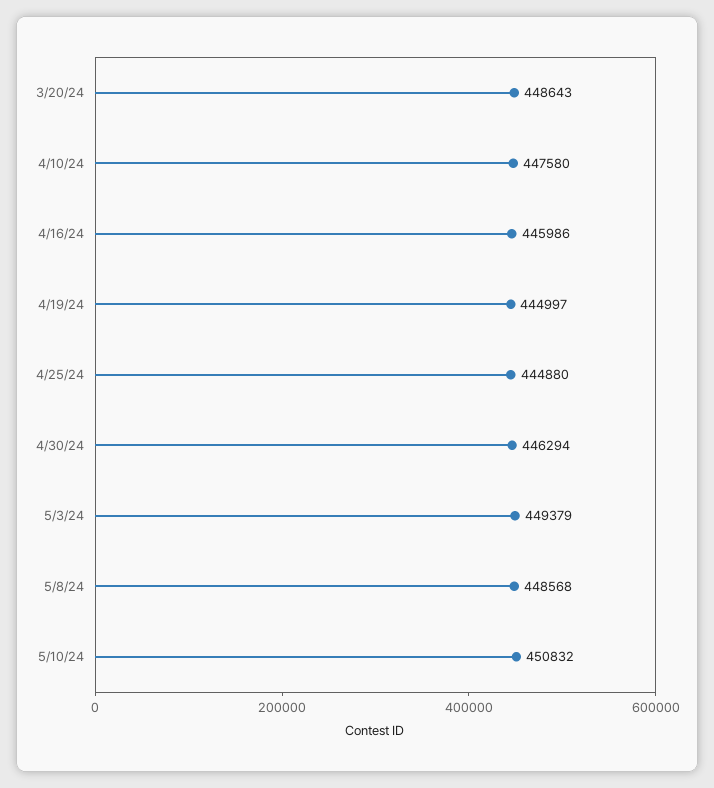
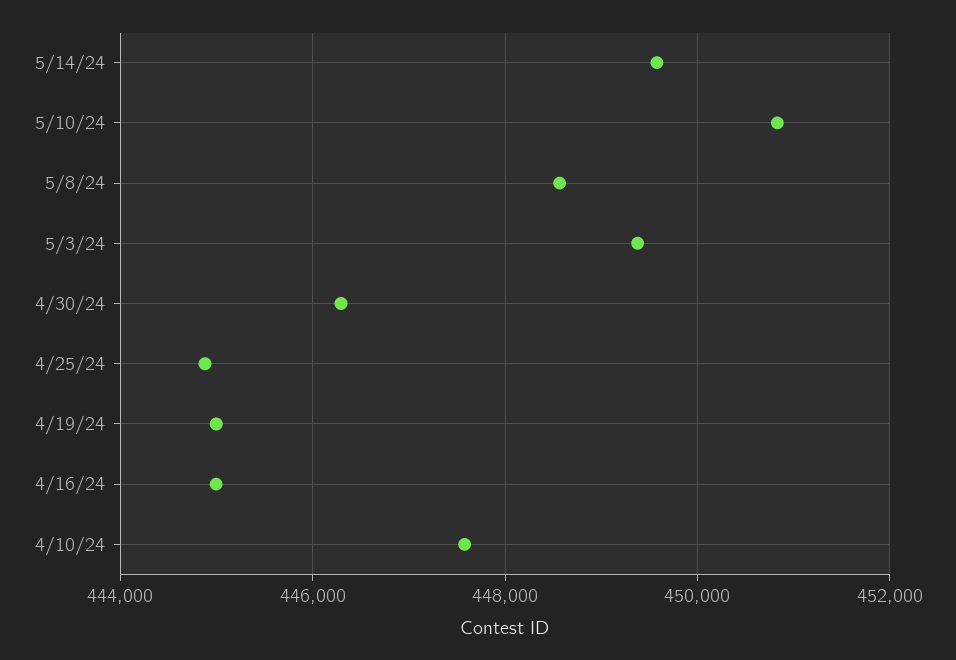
3/20/24: 448643 -> none
4/16/24: 445986 -> 445000
5/14/24: none -> 449600

